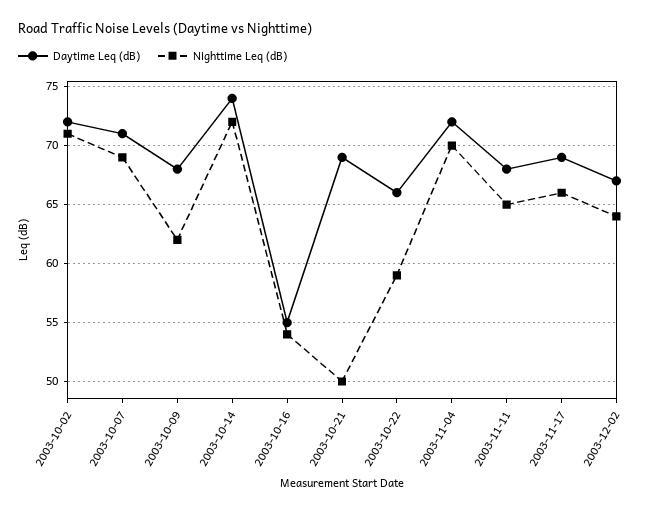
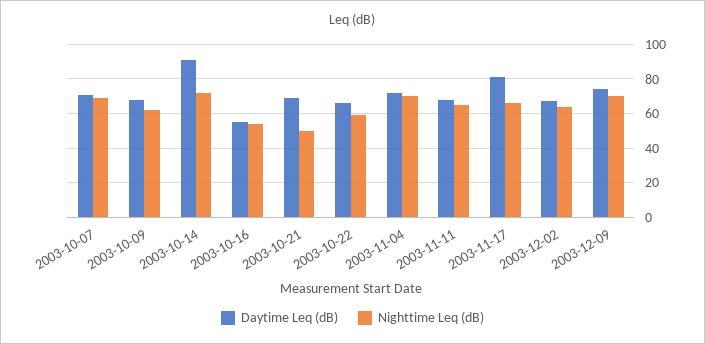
Daytime Leq (dB), 2003-10-02: 72 -> none
Nighttime Leq (dB), 2003-10-02: 71 -> none
Daytime Leq (dB), 2003-10-14: 74 -> 90
Daytime Leq (dB), 2003-11-17: 69 -> 80
Daytime Leq (dB), 2003-12-09: none -> 75
Nighttime Leq (dB), 2003-12-09: none -> 70

